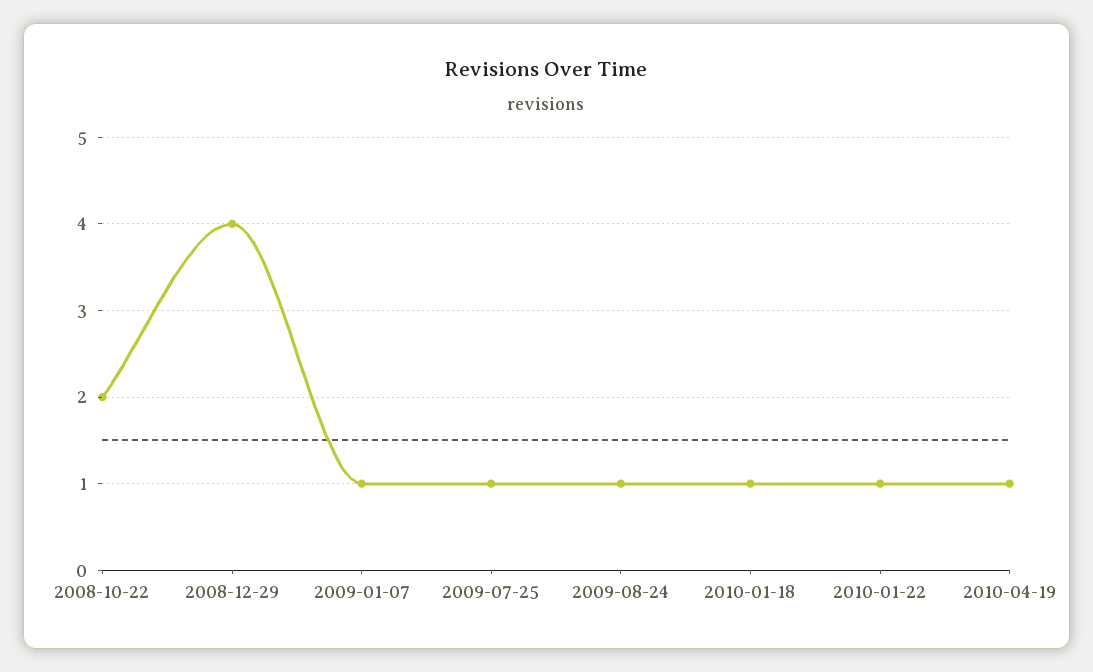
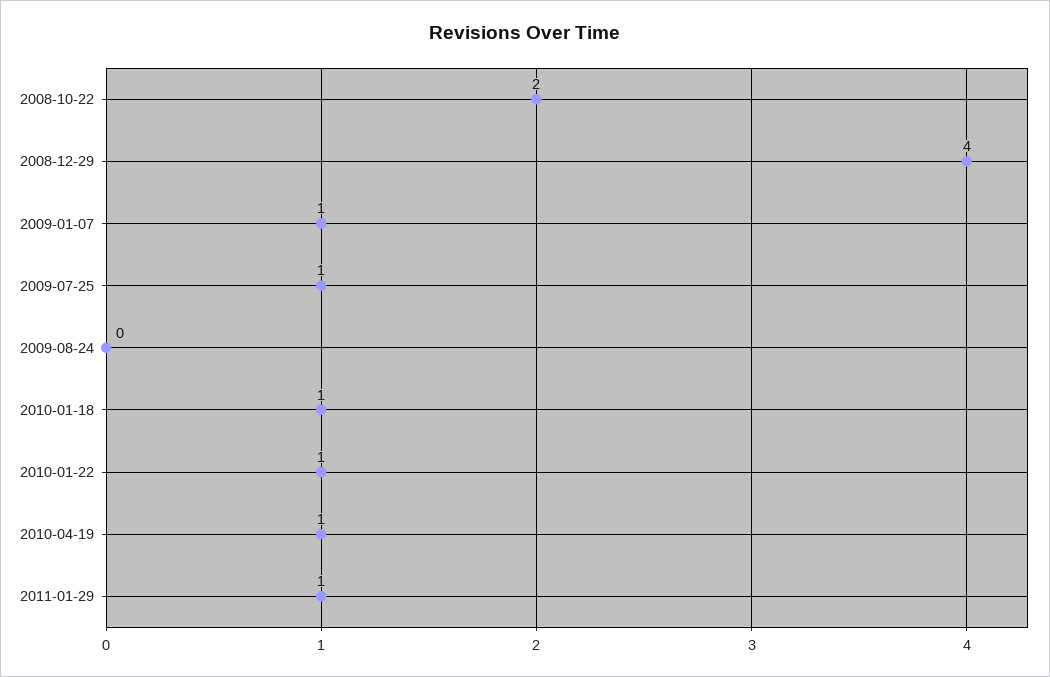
2009-08-24: 1 -> 0
2011-01-29: none -> 1

